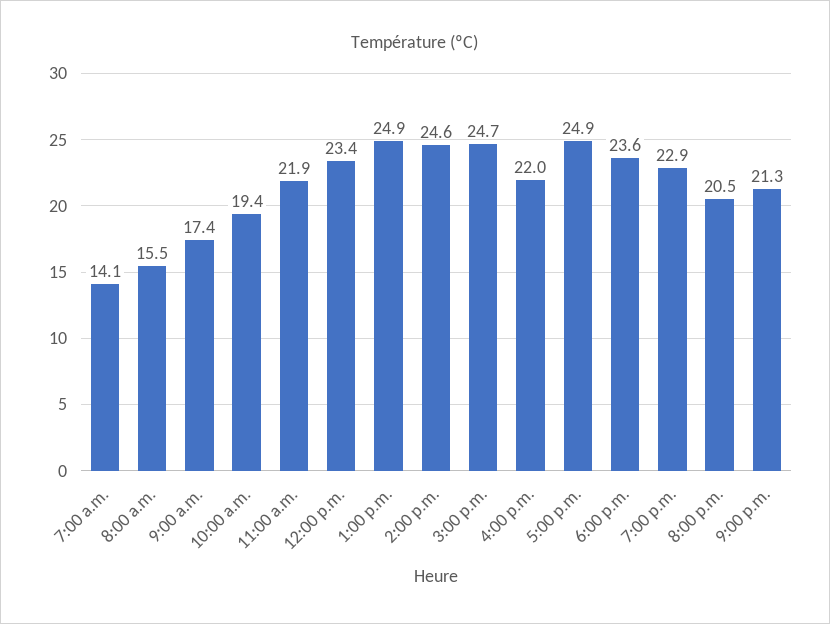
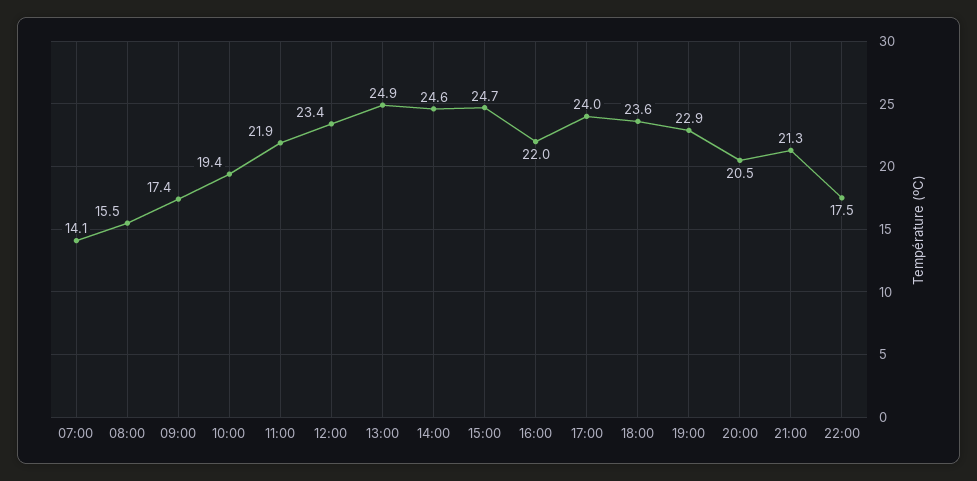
5:00 p.m.: 24.9 -> 24
22:00: none -> 17.5

